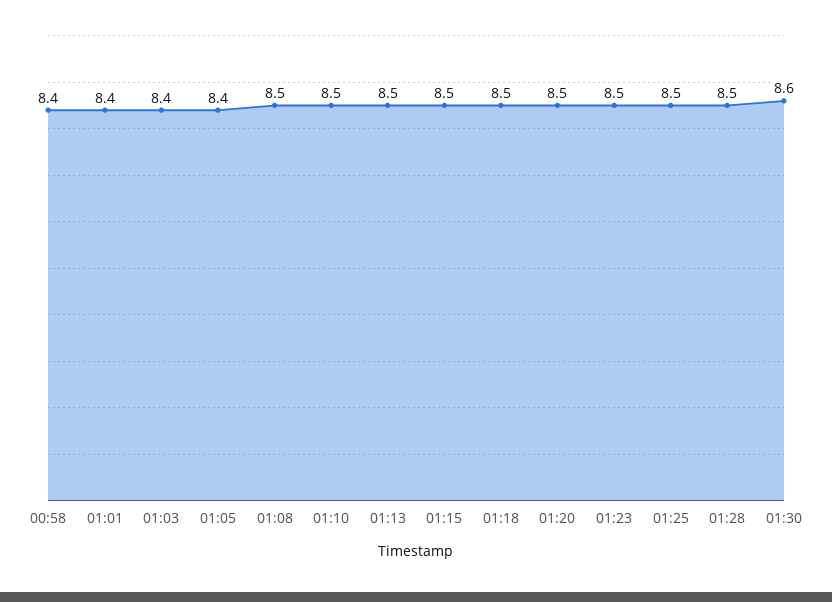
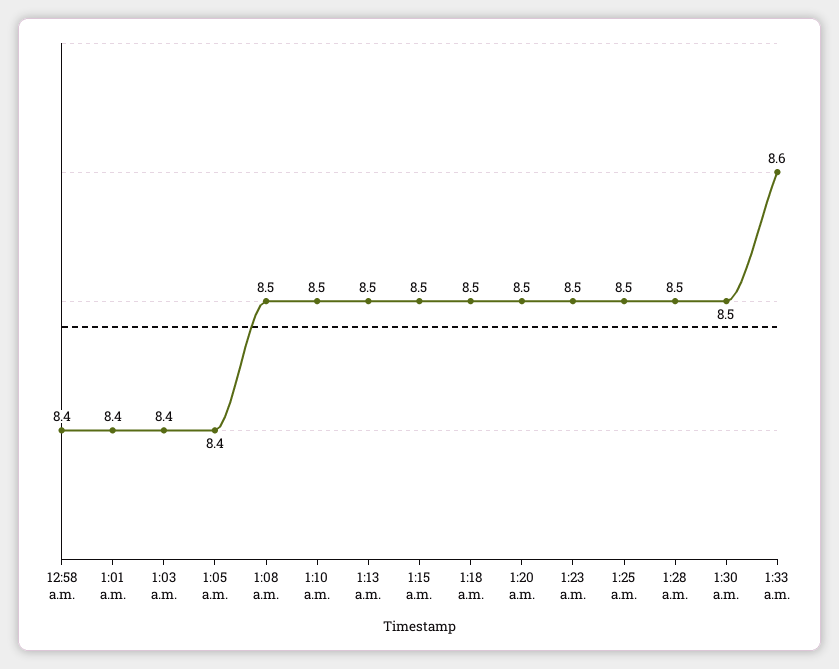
01:30: 8.6 -> 8.5
1:33 a.m.: none -> 8.6

